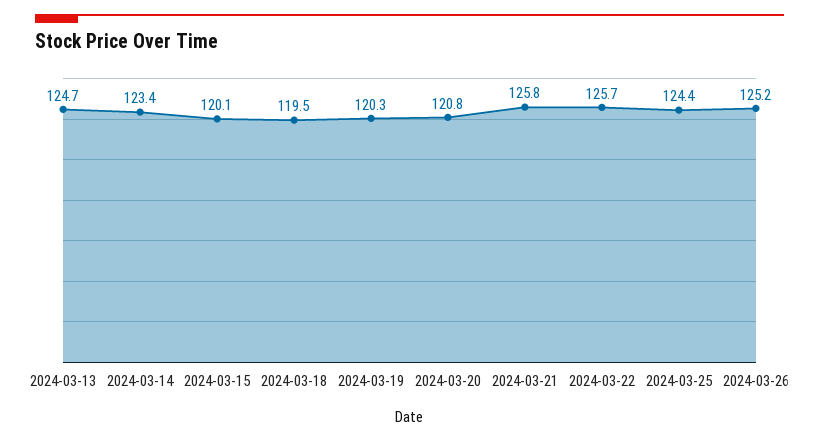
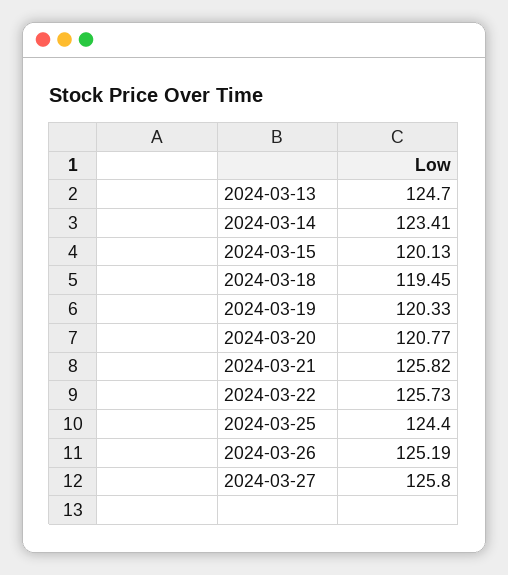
2024-03-27: none -> 125.8

